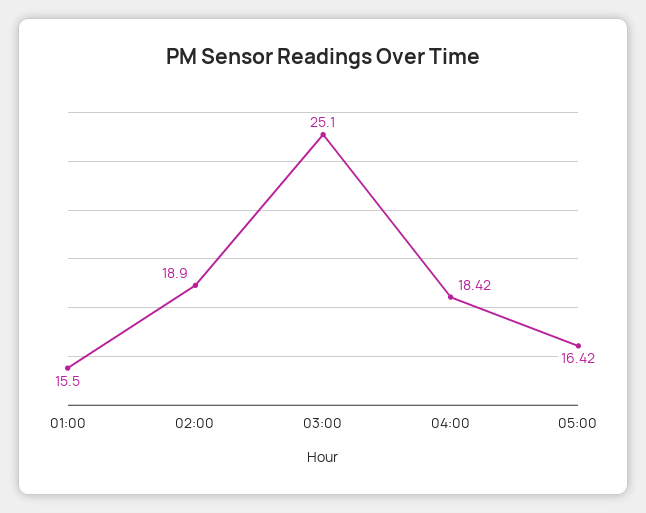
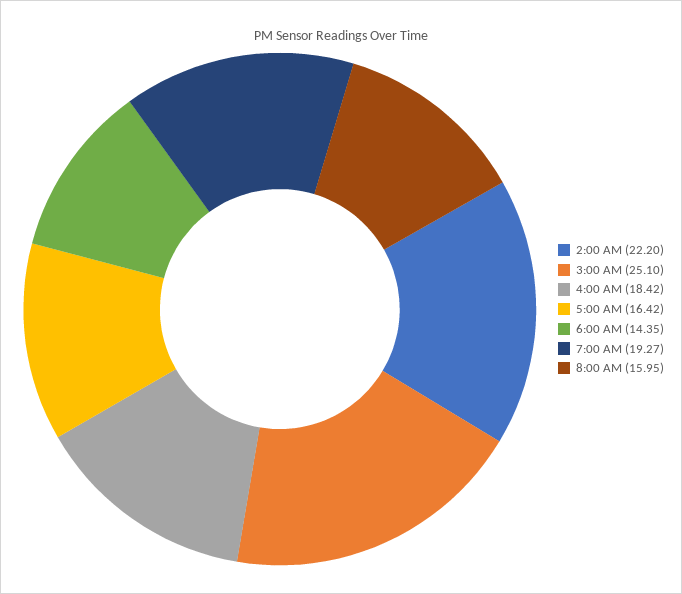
01:00: 15.5 -> none
02:00: 18.9 -> 22.2
6:00 AM: none -> 14.35
7:00 AM: none -> 19.27
8:00 AM: none -> 15.95

